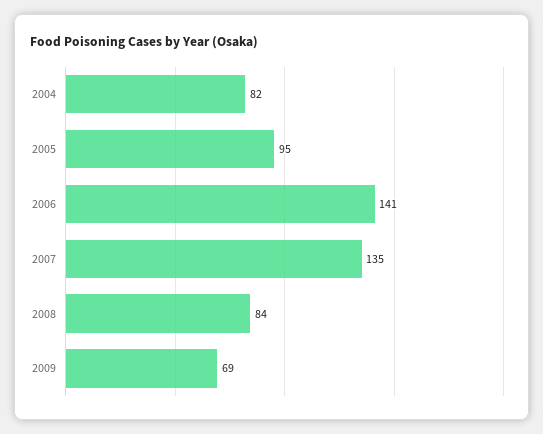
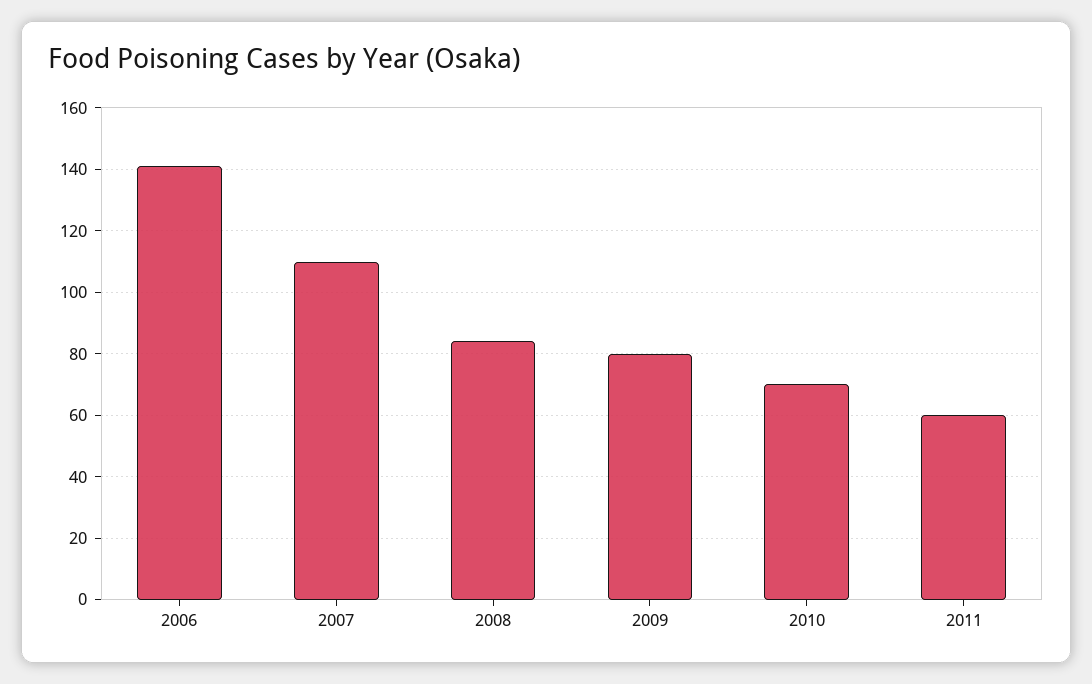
2004: 82 -> none
2005: 95 -> none
2007: 135 -> 110
2009: 69 -> 80
2010: none -> 70
2011: none -> 60

